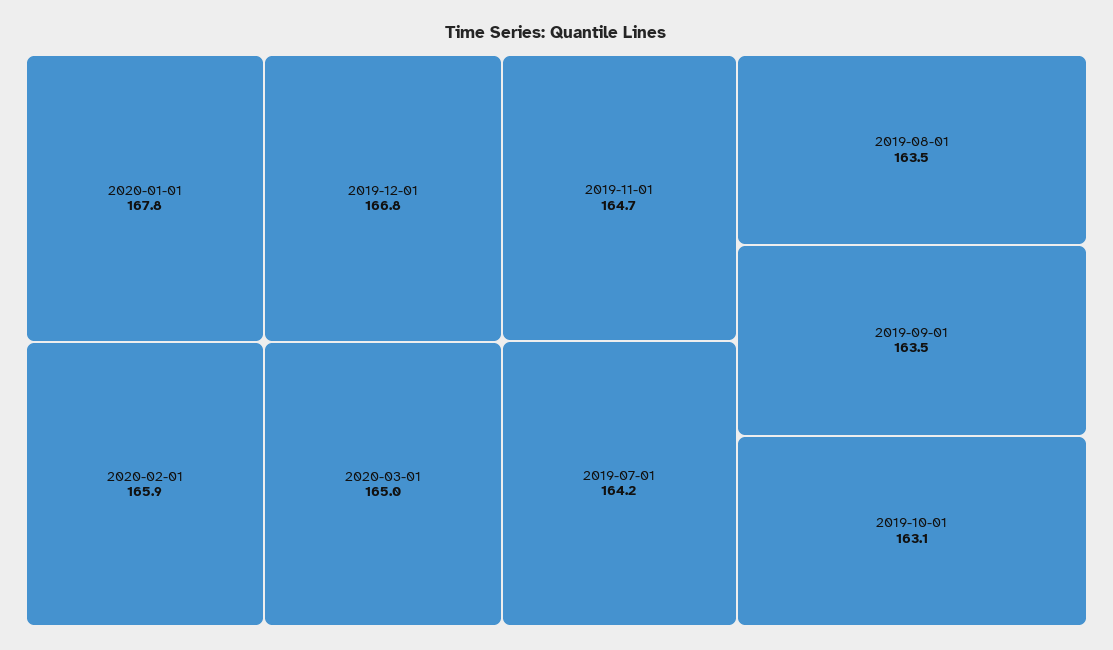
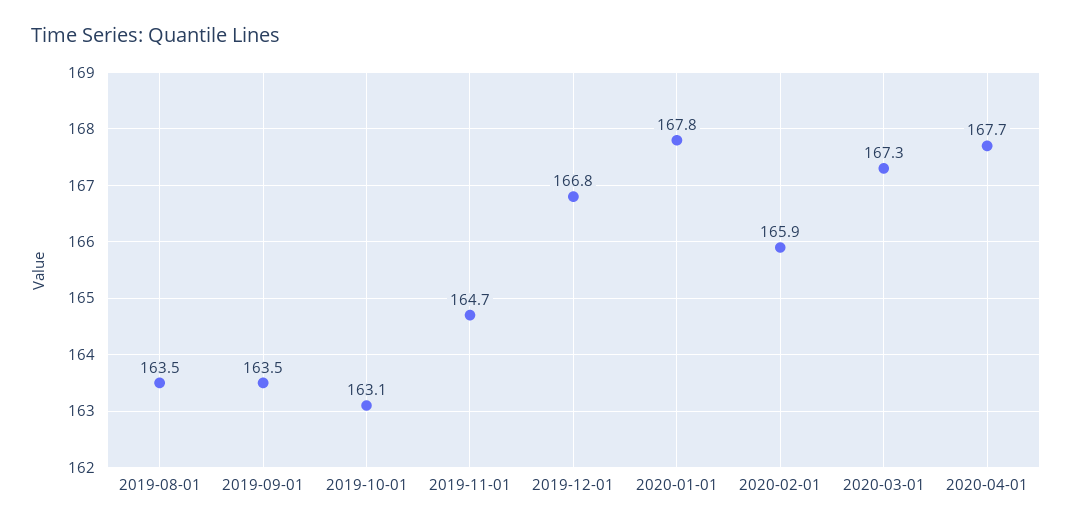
2020-03-01: 165 -> 167.3
2019-07-01: 164.2 -> none
2020-04-01: none -> 167.7

